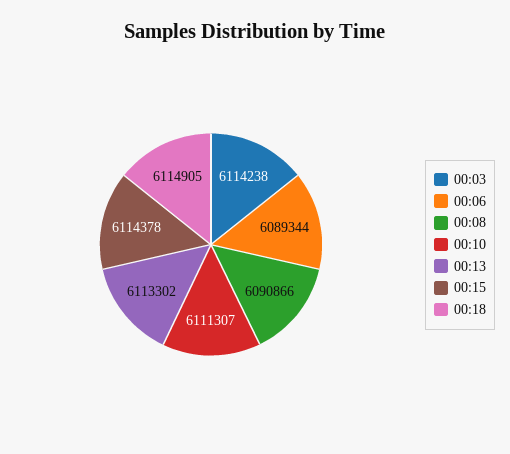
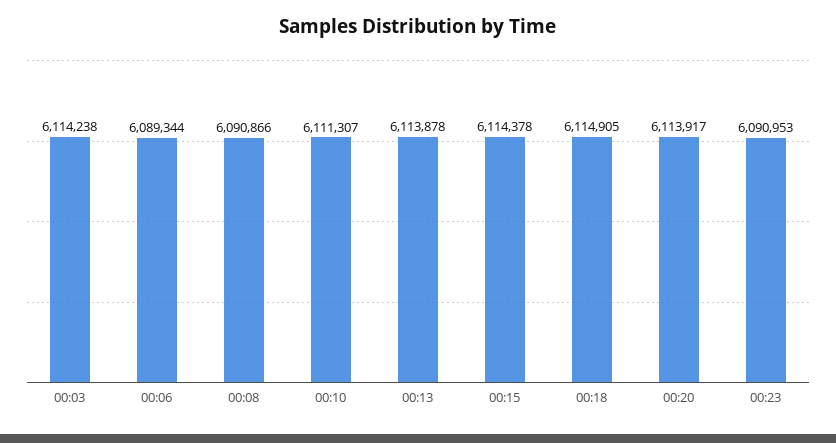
00:13: 6113302 -> 6113878
00:20: none -> 6113917
00:23: none -> 6090953

